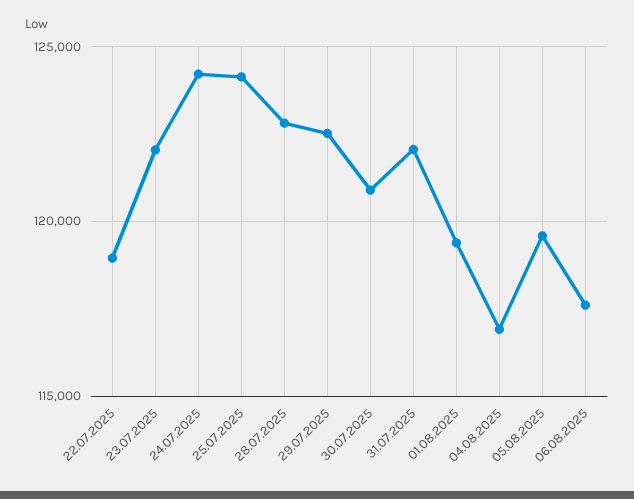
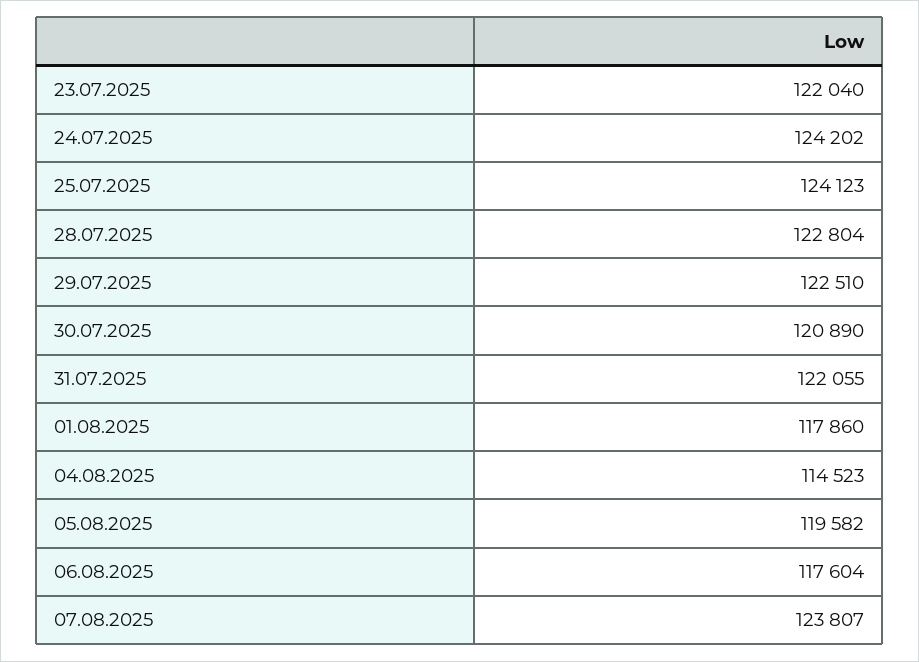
22.07.2025: 119000 -> none
01.08.2025: 119500 -> 117860
04.08.2025: 117000 -> 114523
07.08.2025: none -> 123807

